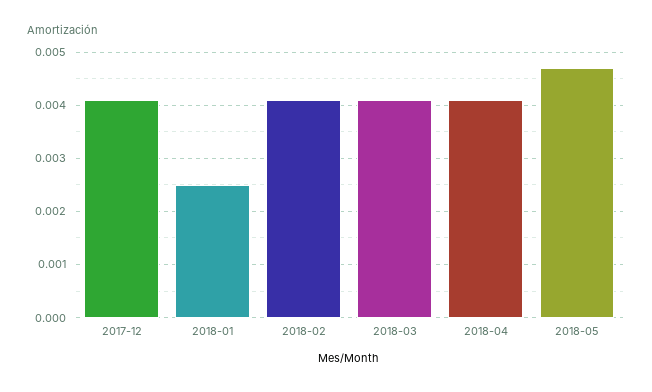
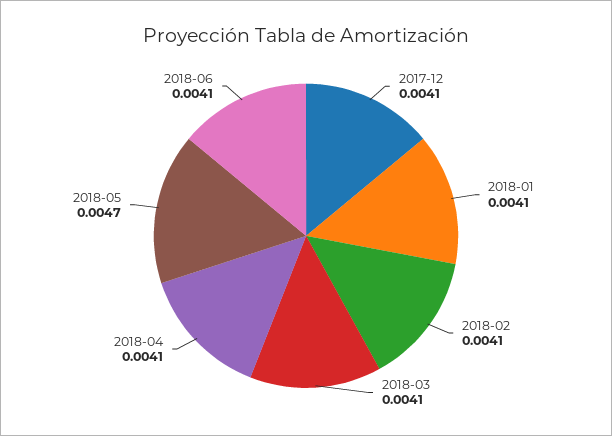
2018-01: 0.0025 -> 0.0041
2018-06: none -> 0.0041

